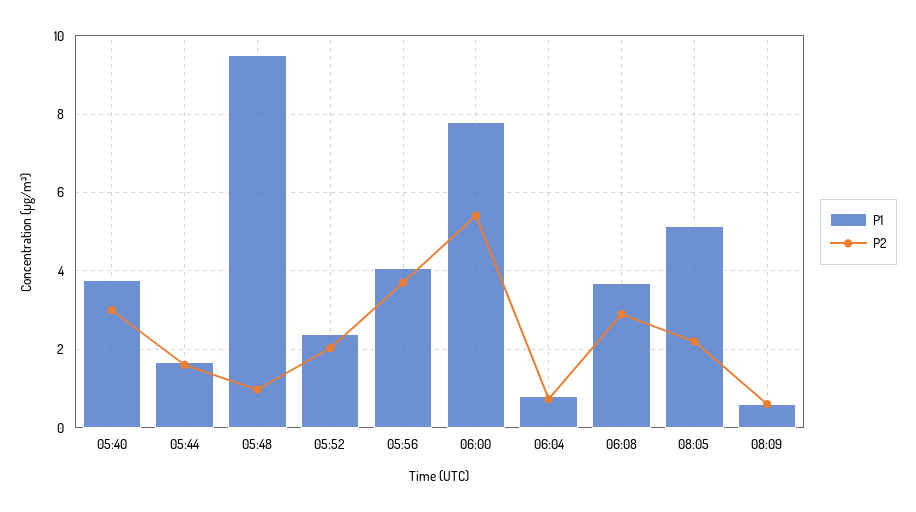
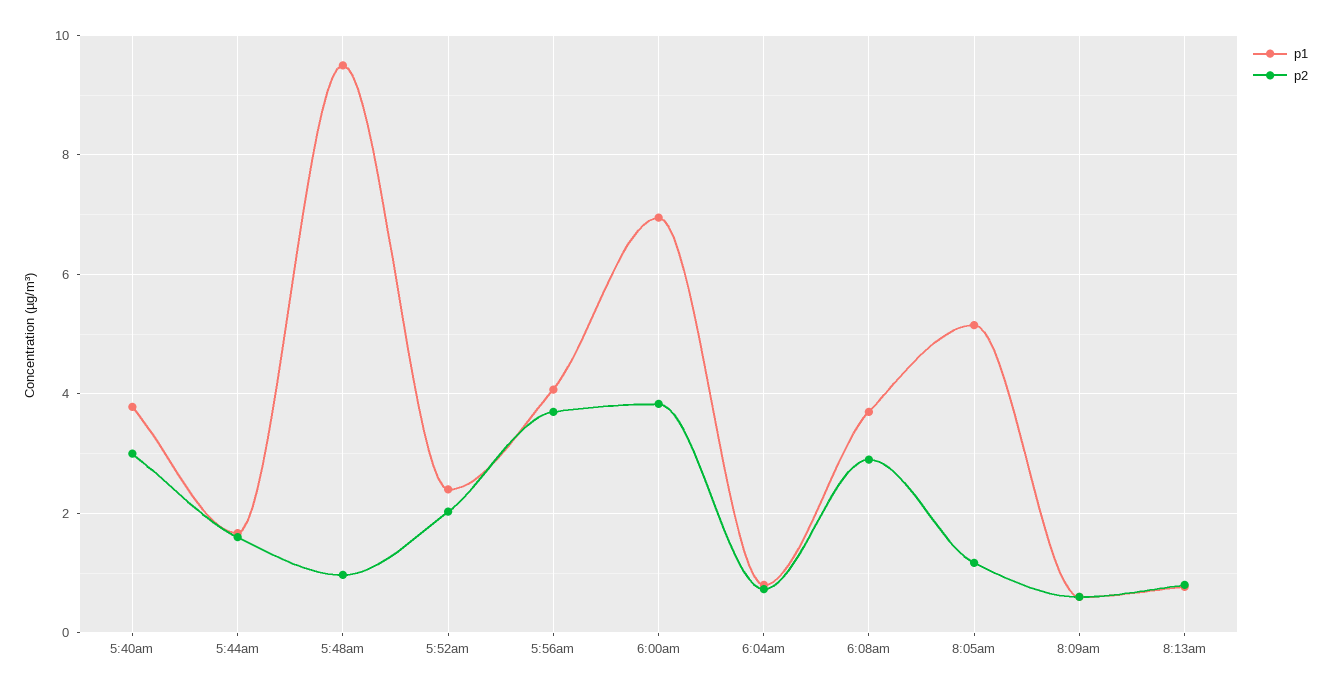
P1, 06:00: 7.8 -> 7
P2, 06:00: 5.4 -> 3.8
P2, 08:05: 2.2 -> 1.2
P1, 8:13am: none -> 0.8
P2, 8:13am: none -> 0.8

